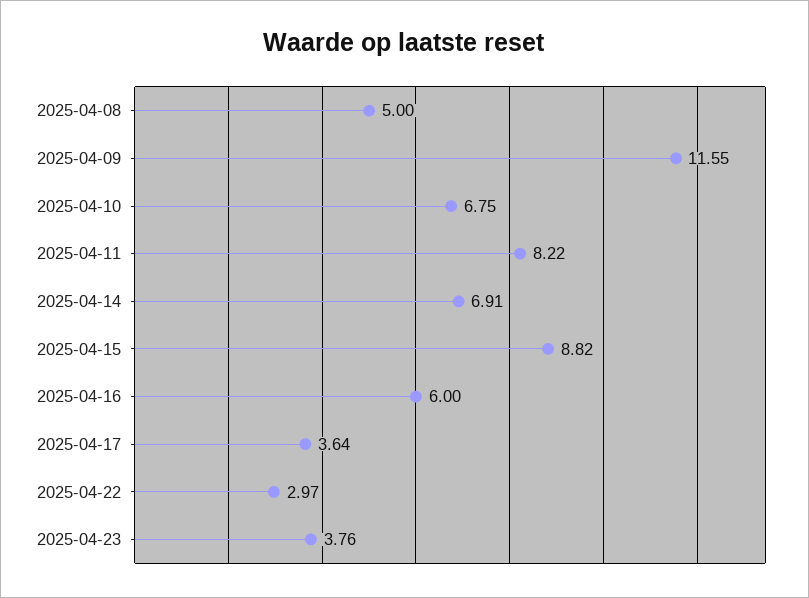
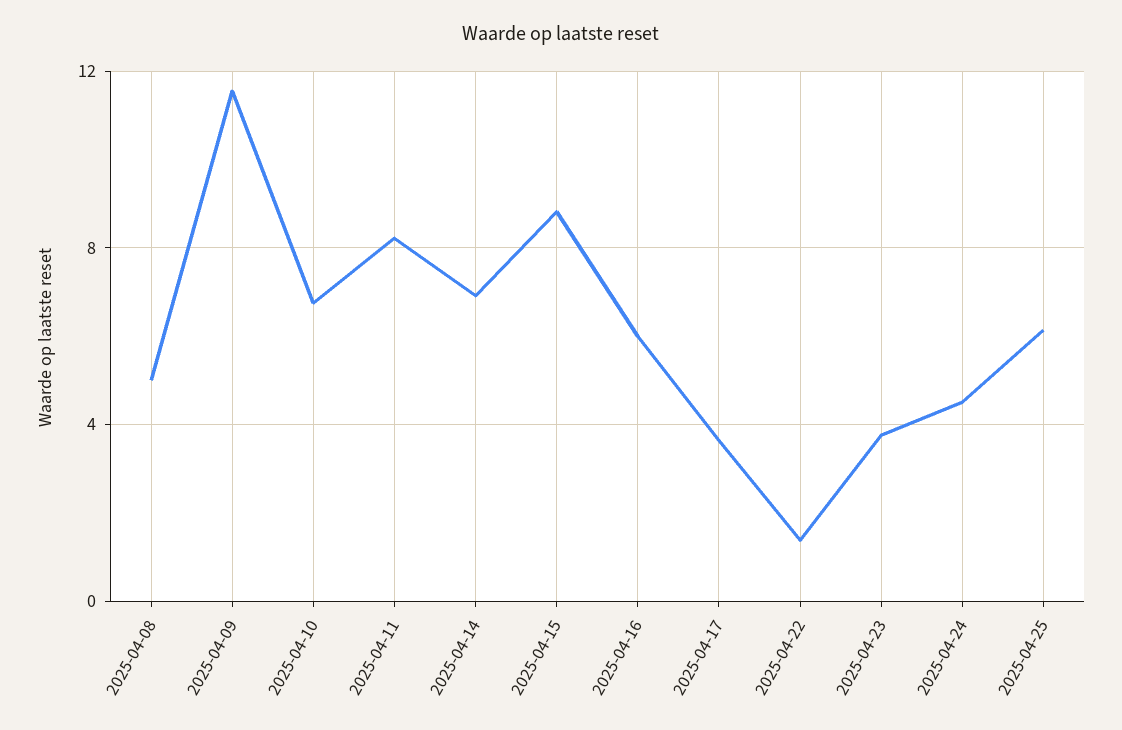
2025-04-22: 2.97 -> 1.5
2025-04-24: none -> 4.5
2025-04-25: none -> 6

